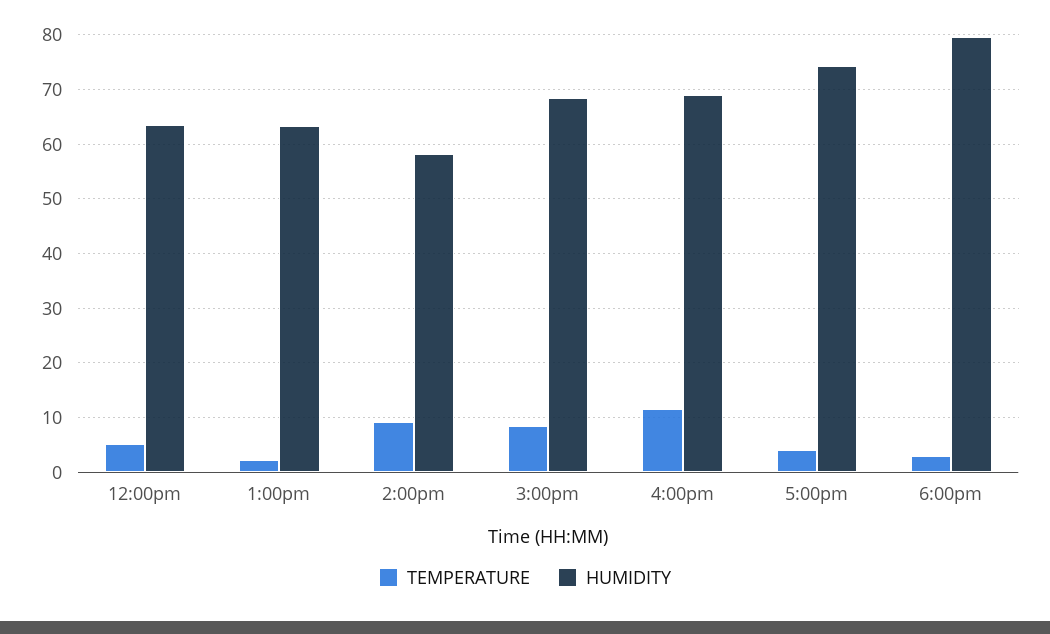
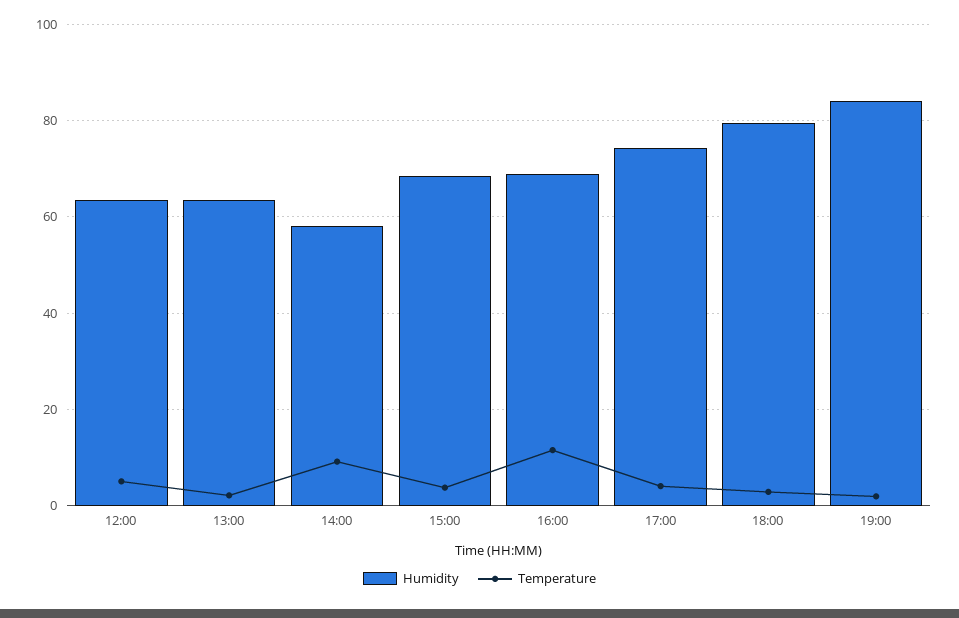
TEMPERATURE, 3:00pm: 8 -> 4
HUMIDITY, 19:00: none -> 84
TEMPERATURE, 19:00: none -> 2

